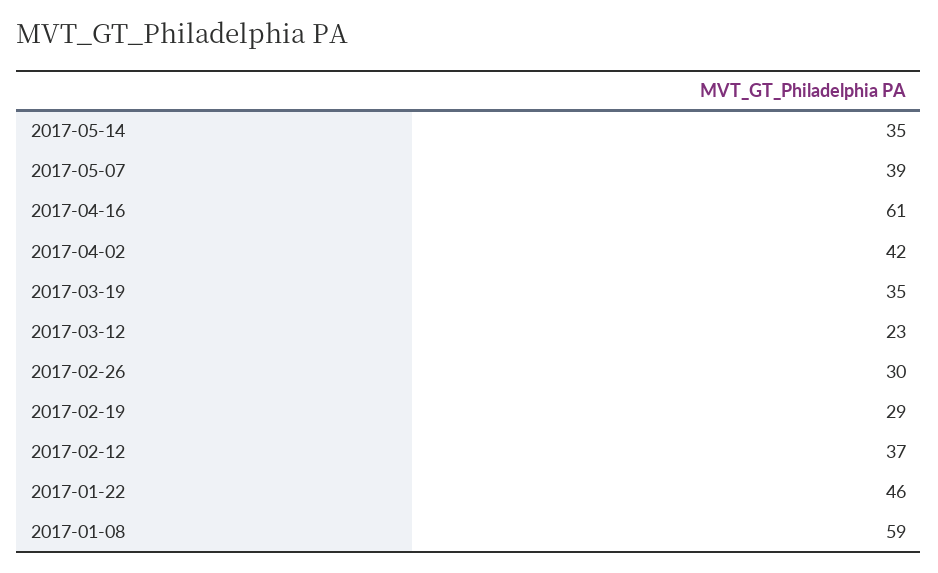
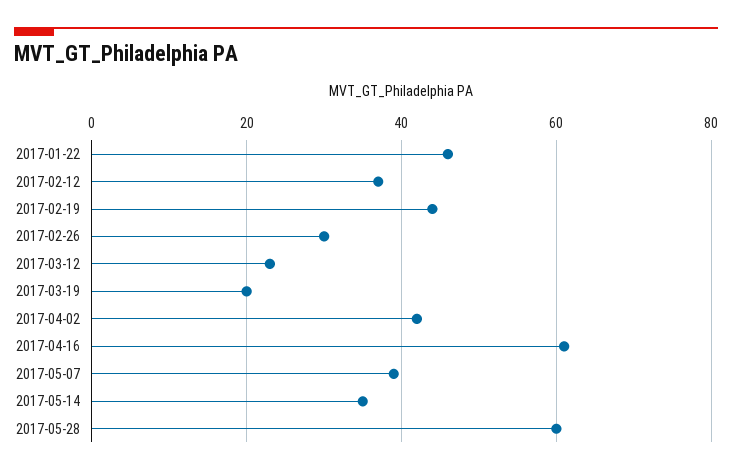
2017-03-19: 35 -> 20
2017-02-19: 29 -> 45
2017-01-08: 59 -> none
2017-05-28: none -> 60

